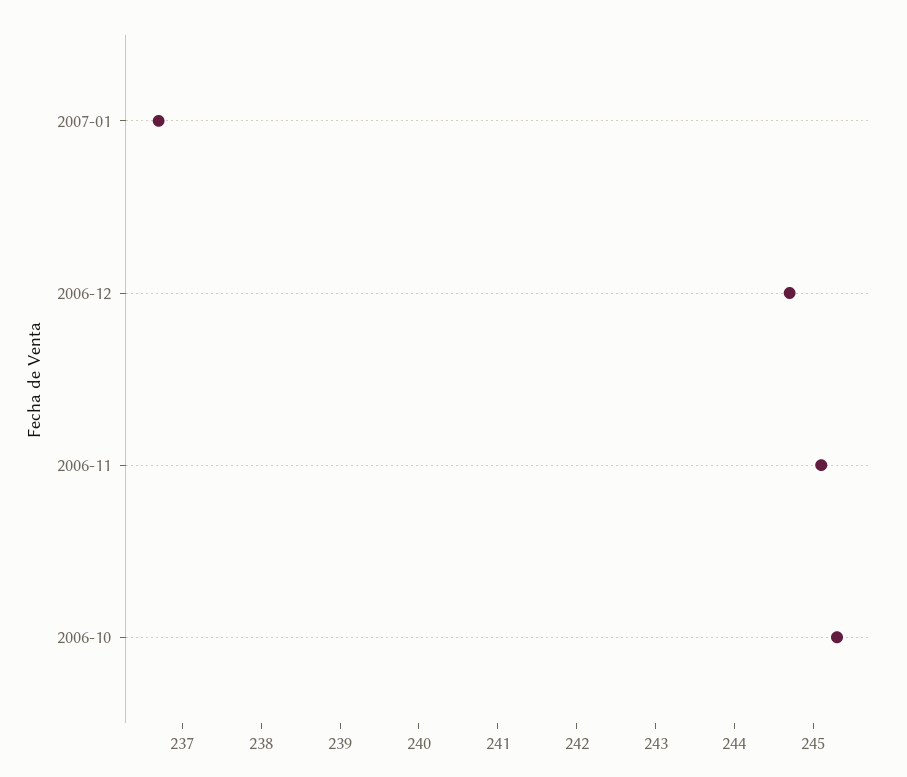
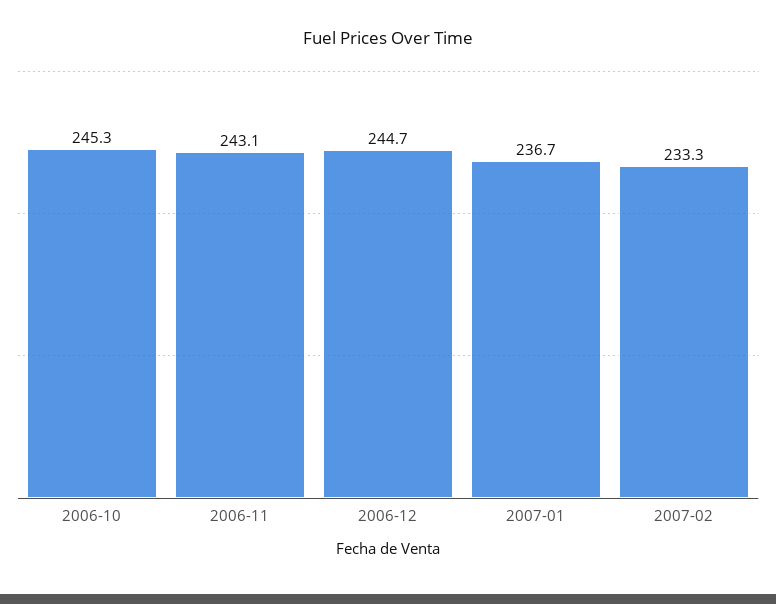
2006-11: 245 -> 243.1
2007-02: none -> 233.3

